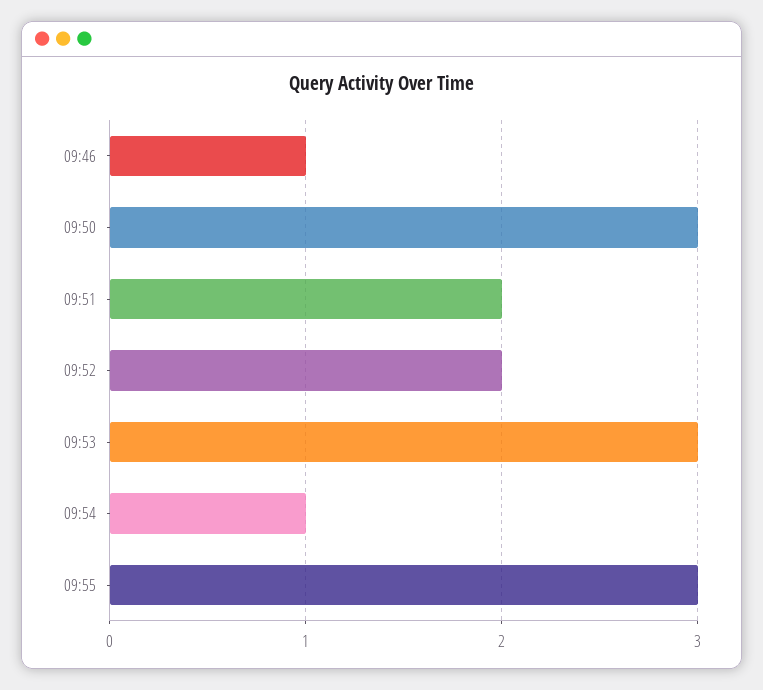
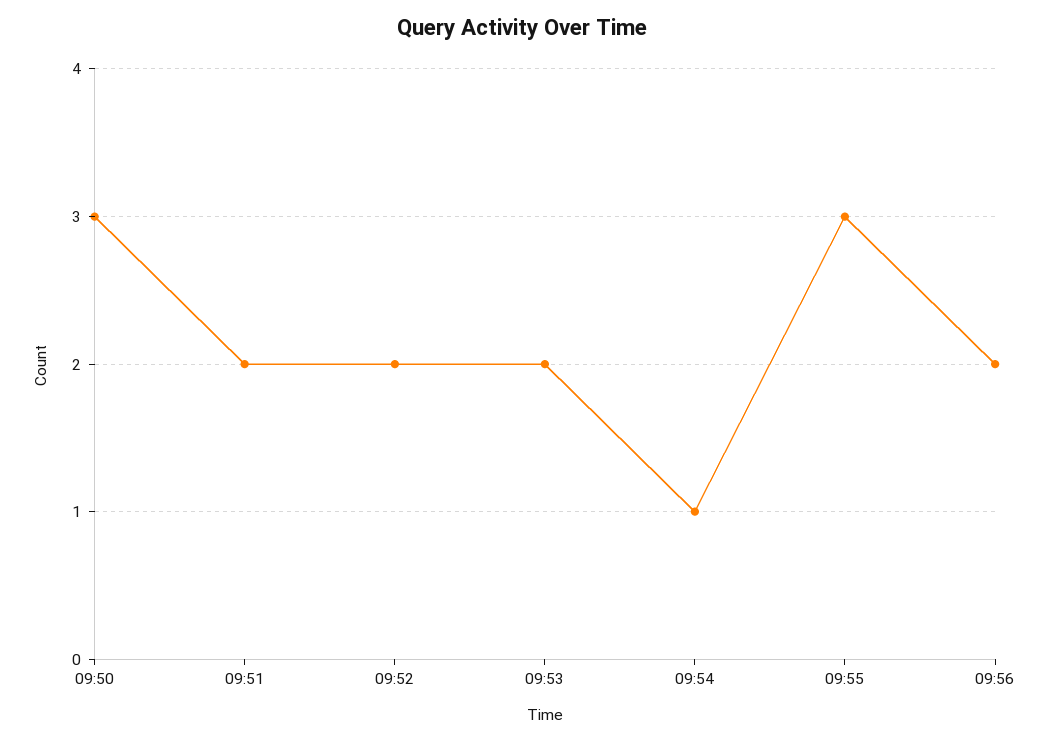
09:46: 1 -> none
09:53: 3 -> 2
09:56: none -> 2

